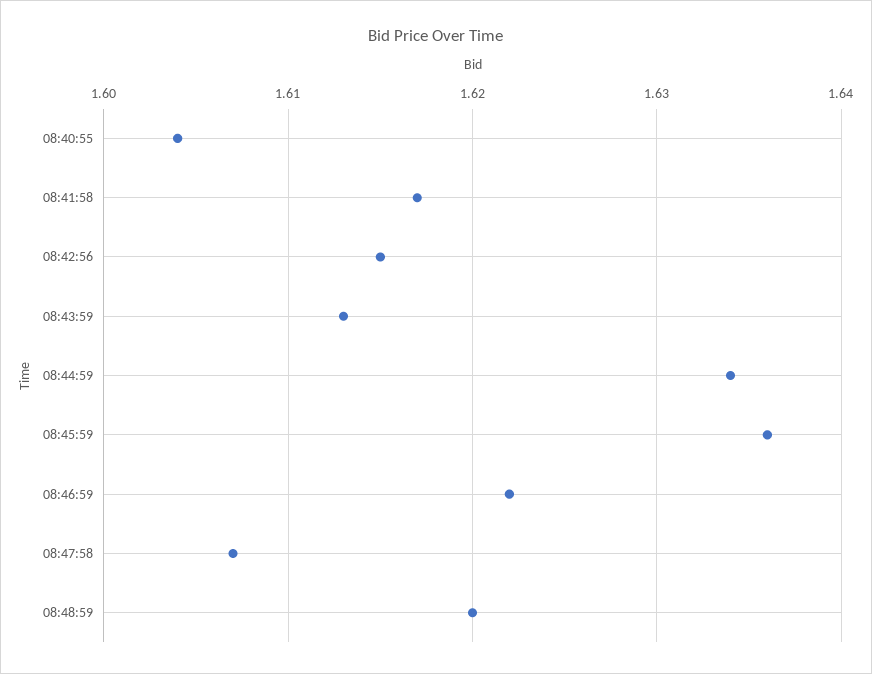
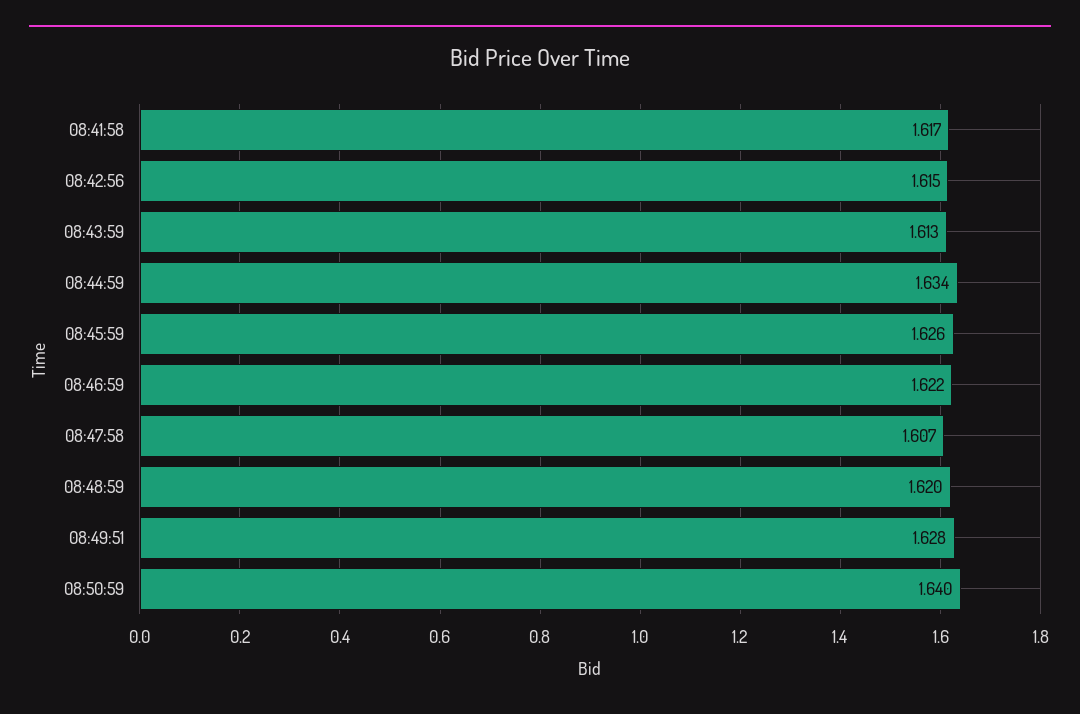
08:40:55: 1.604 -> none
08:45:59: 1.636 -> 1.626
08:49:51: none -> 1.628
08:50:59: none -> 1.64

